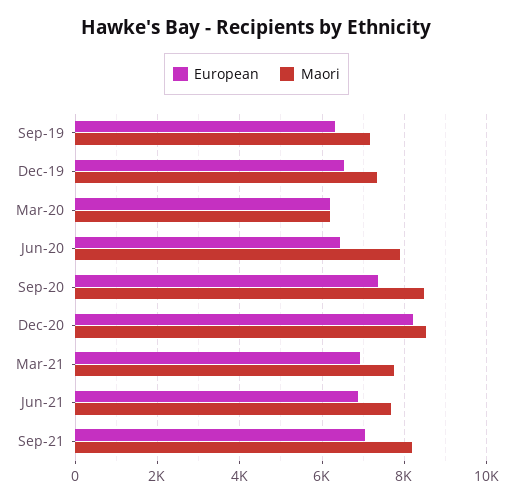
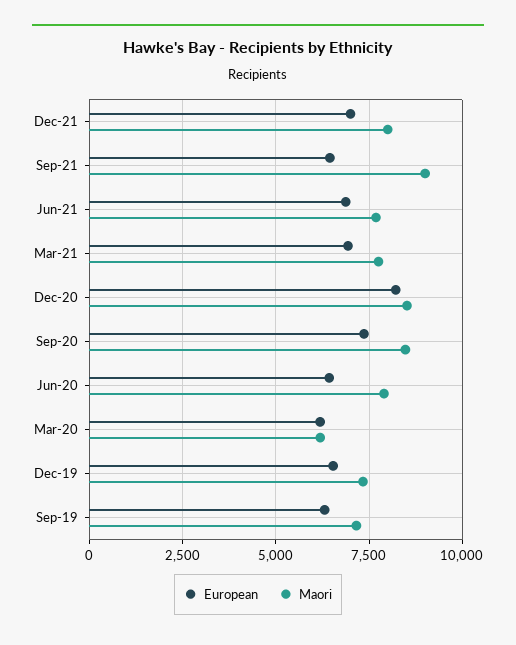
European, Sep-21: 7000 -> 6500
Maori, Sep-21: 8200 -> 9000
European, Dec-21: none -> 7000
Maori, Dec-21: none -> 8000

